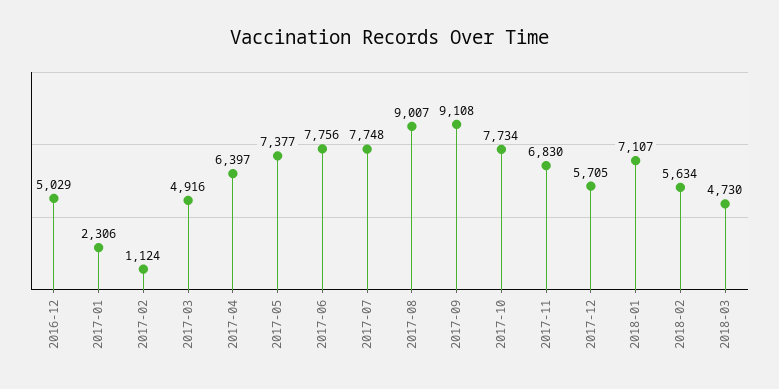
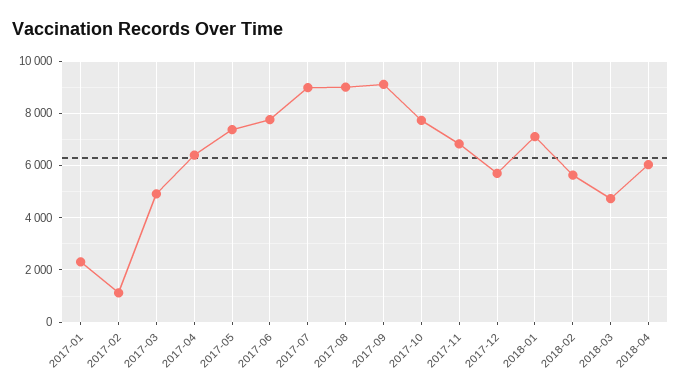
2016-12: 5029 -> none
2017-07: 7748 -> 9000
2018-04: none -> 6000

